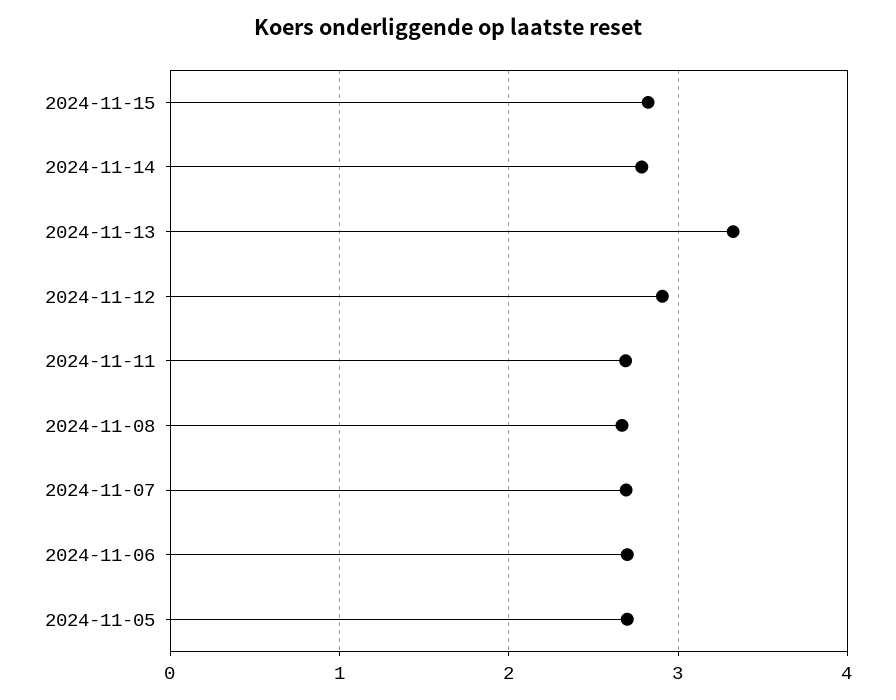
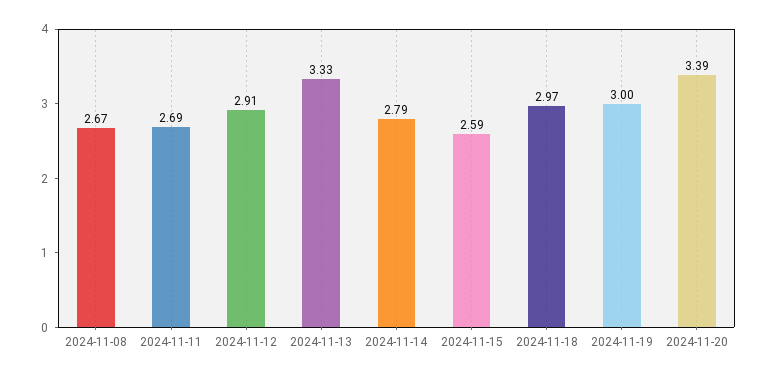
2024-11-15: 2.8 -> 2.59
2024-11-07: 2.7 -> none
2024-11-06: 2.7 -> none
2024-11-05: 2.7 -> none
2024-11-18: none -> 2.97
2024-11-19: none -> 3
2024-11-20: none -> 3.39

